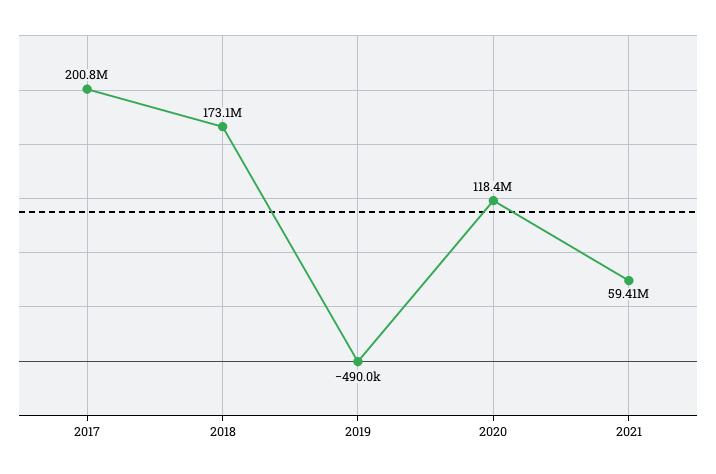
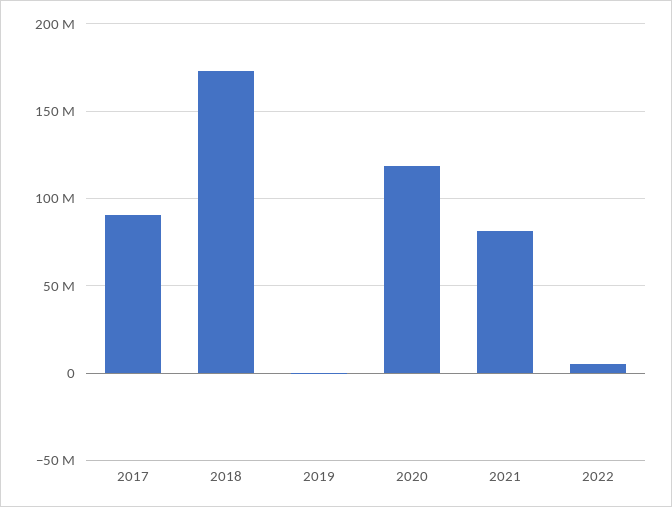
2017: 200800000 -> 90000000
2021: 59410000 -> 80000000
2022: none -> 5000000

